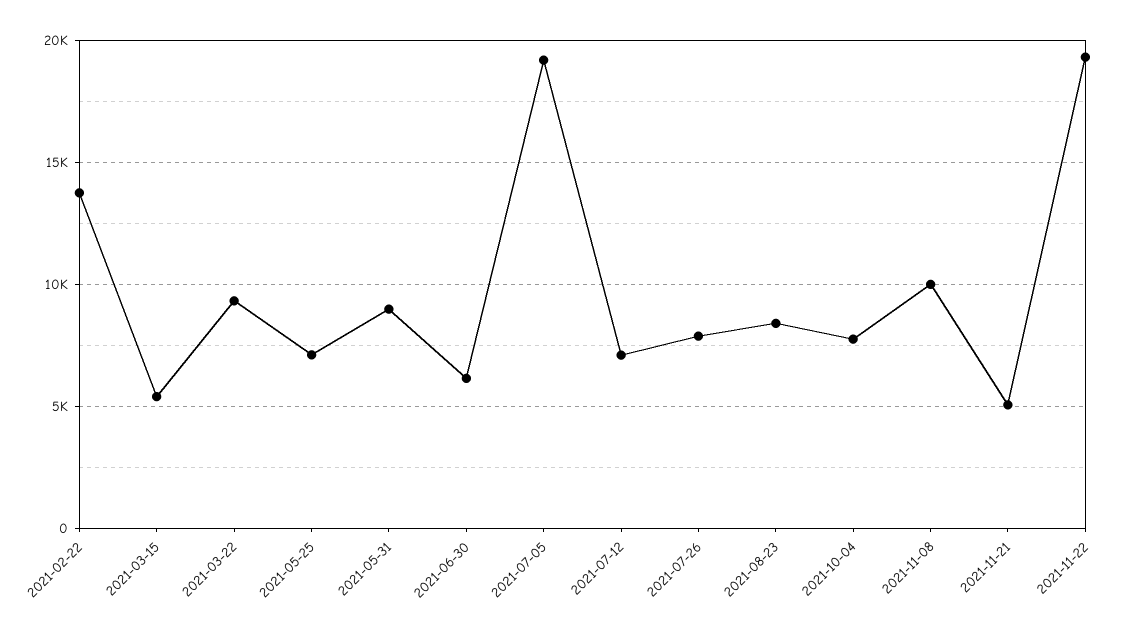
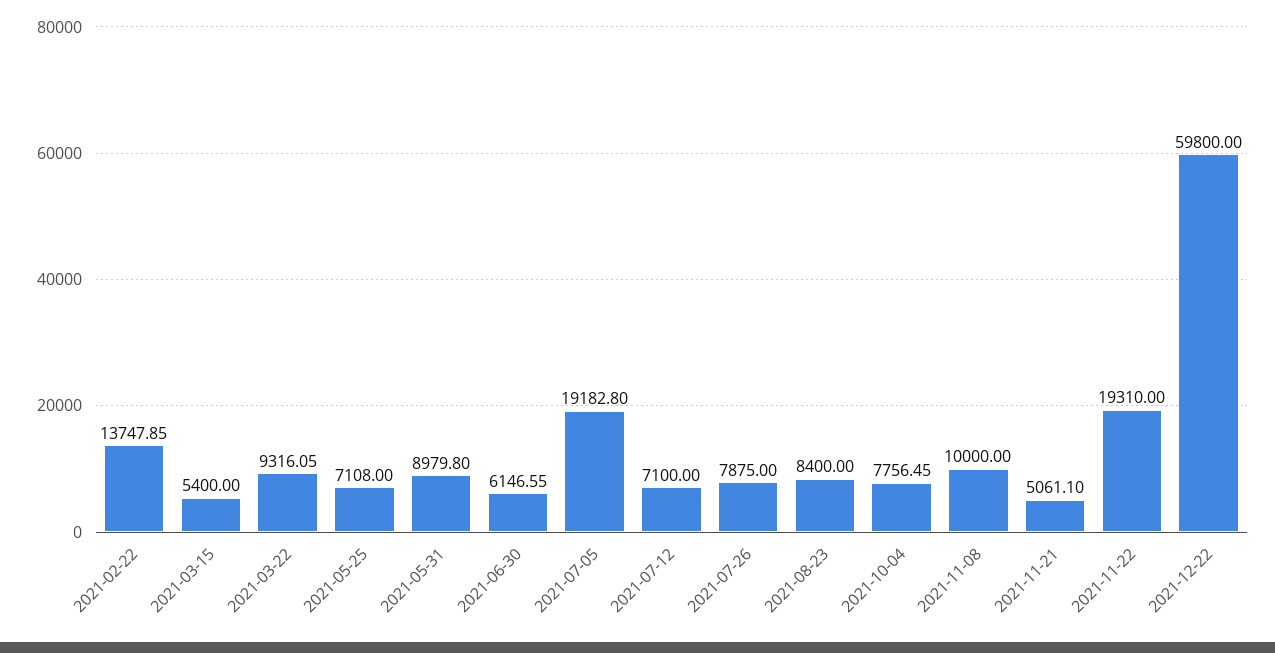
2021-12-22: none -> 59800

